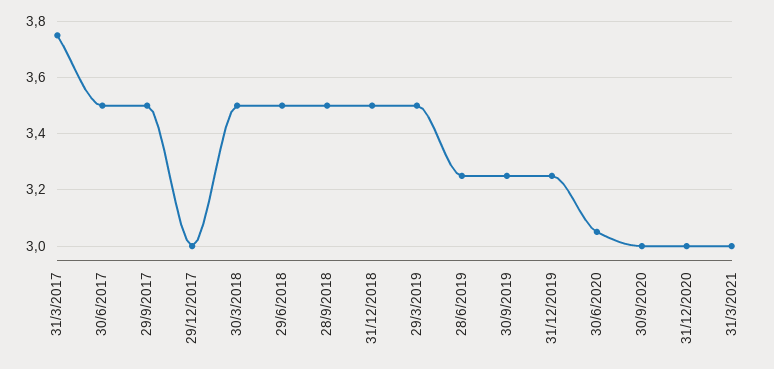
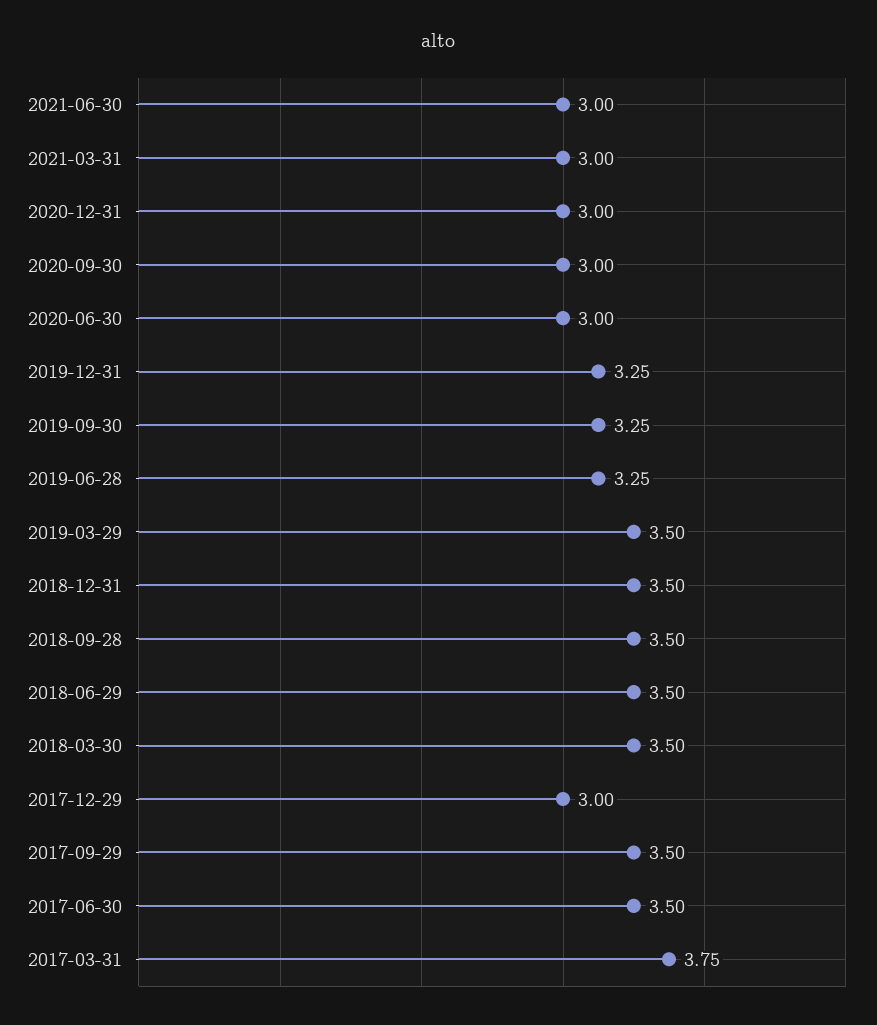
30/6/2020: 3.05 -> 3
2021-06-30: none -> 3

